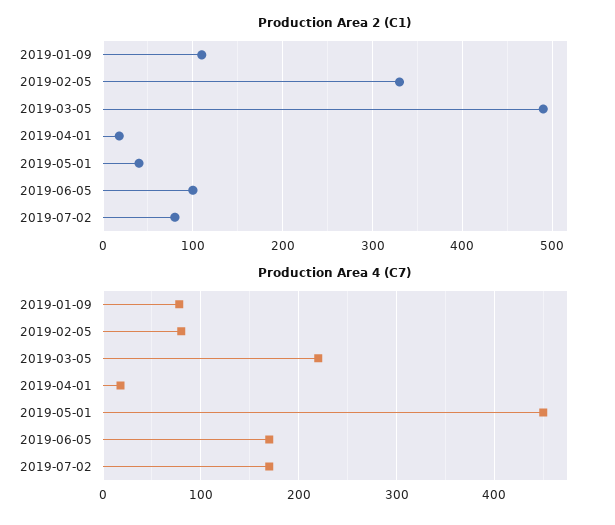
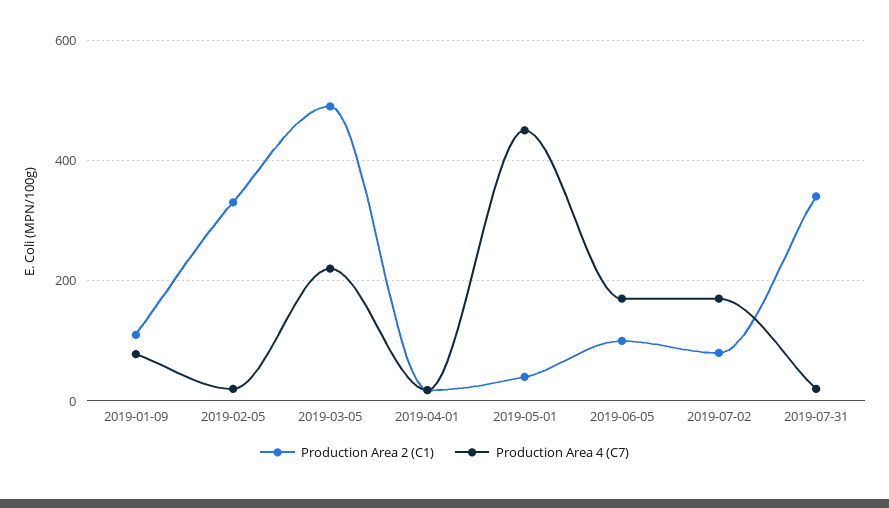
Production Area 4 (C7), 2019-02-05: 80 -> 20
Production Area 2 (C1), 2019-07-31: none -> 340
Production Area 4 (C7), 2019-07-31: none -> 20

